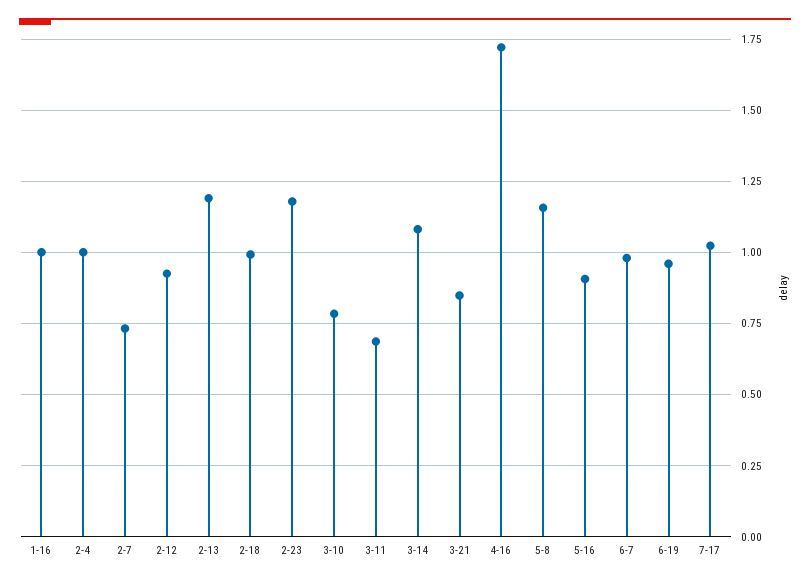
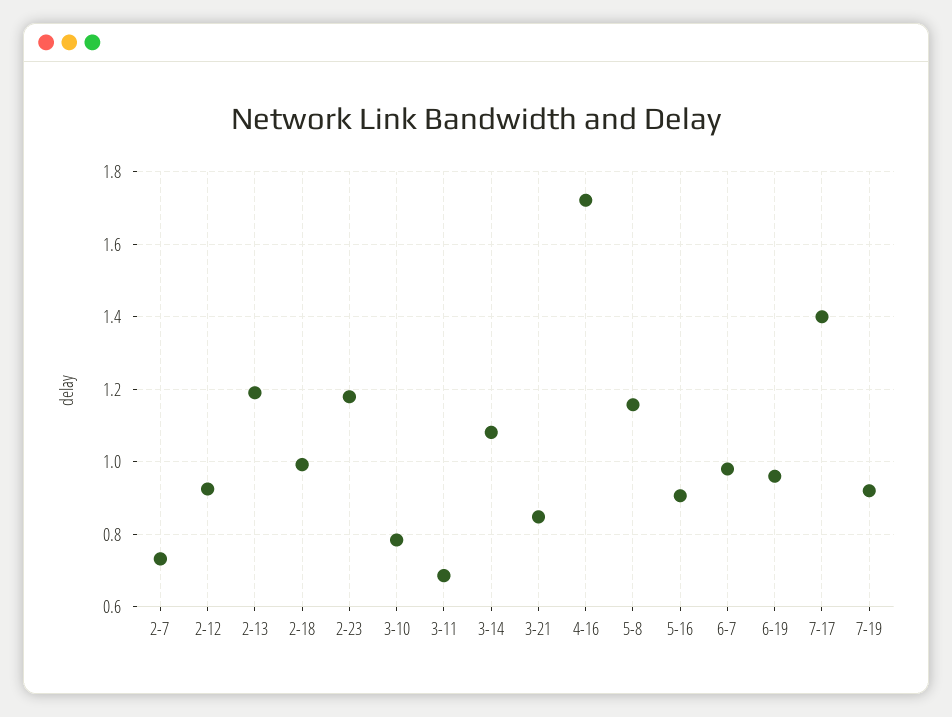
1-16: 1 -> none
2-4: 1 -> none
7-17: 1.025 -> 1.4
7-19: none -> 0.92

